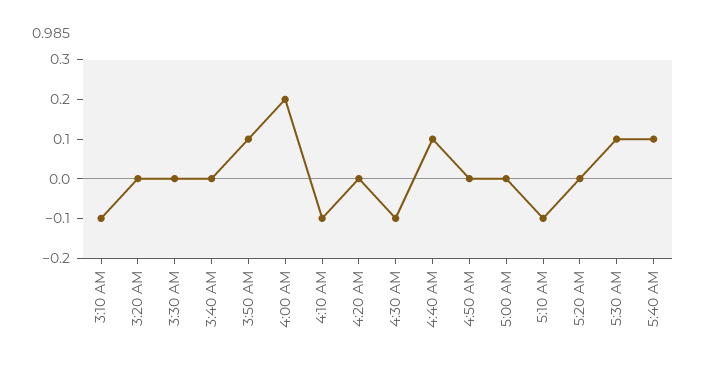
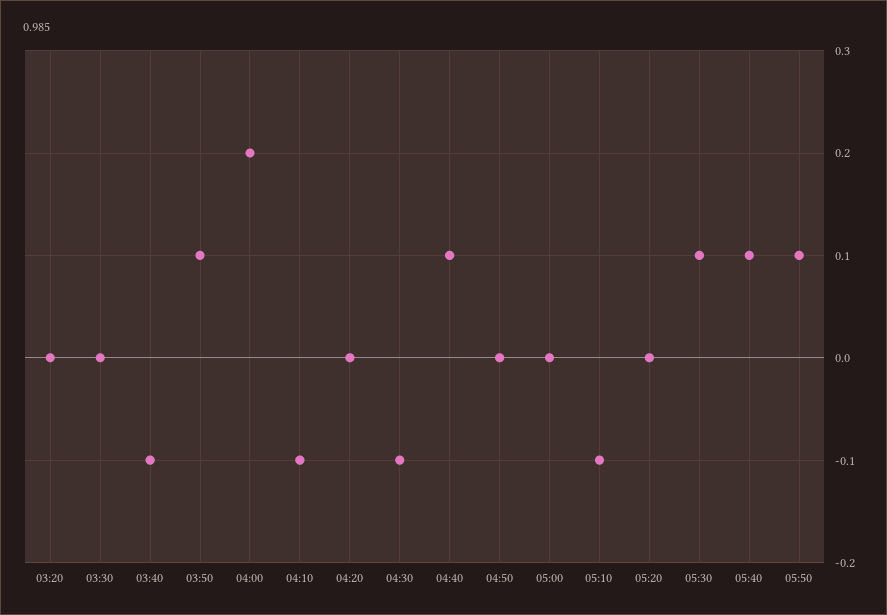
3:10 AM: -0.1 -> none
3:40 AM: 0 -> -0.1
05:50: none -> 0.1

